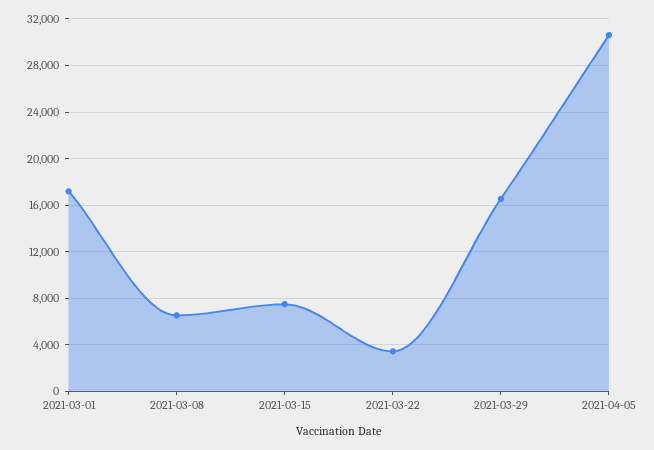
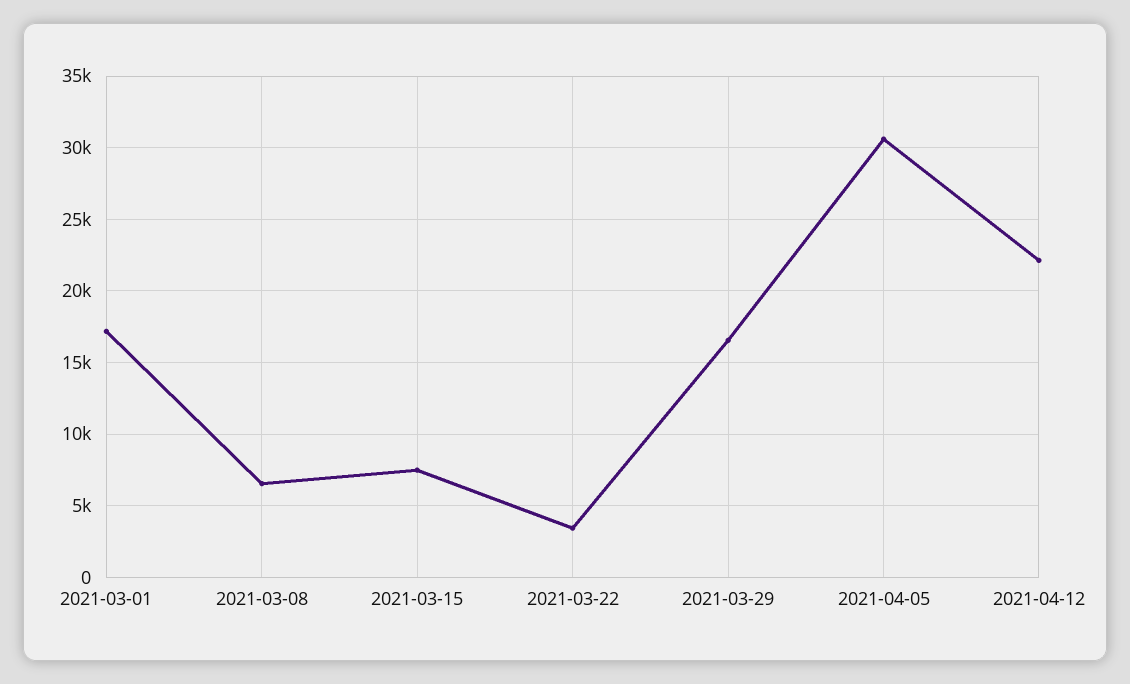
2021-04-12: none -> 22000

